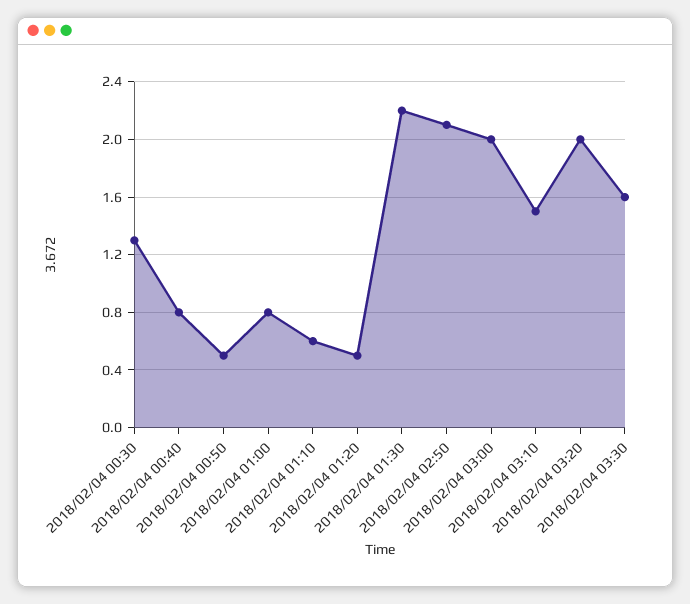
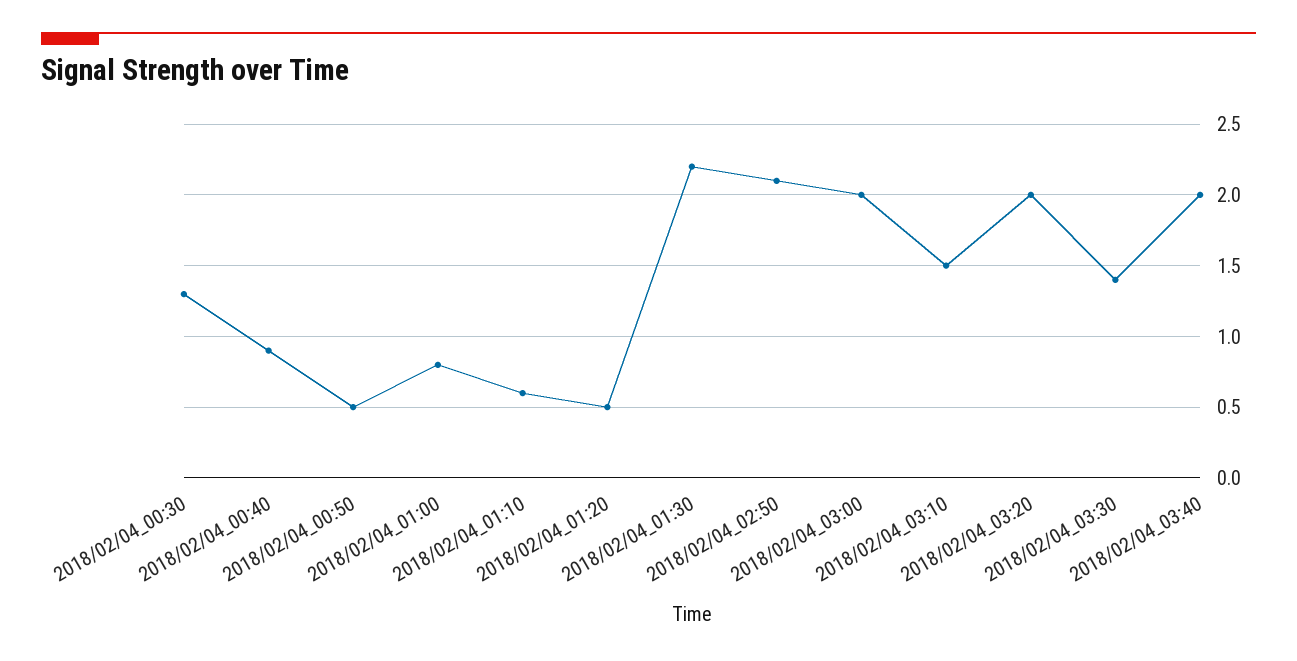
2018/02/04 00:40: 0.8 -> 0.9
2018/02/04 03:30: 1.6 -> 1.4
2018/02/04_03:40: none -> 2

